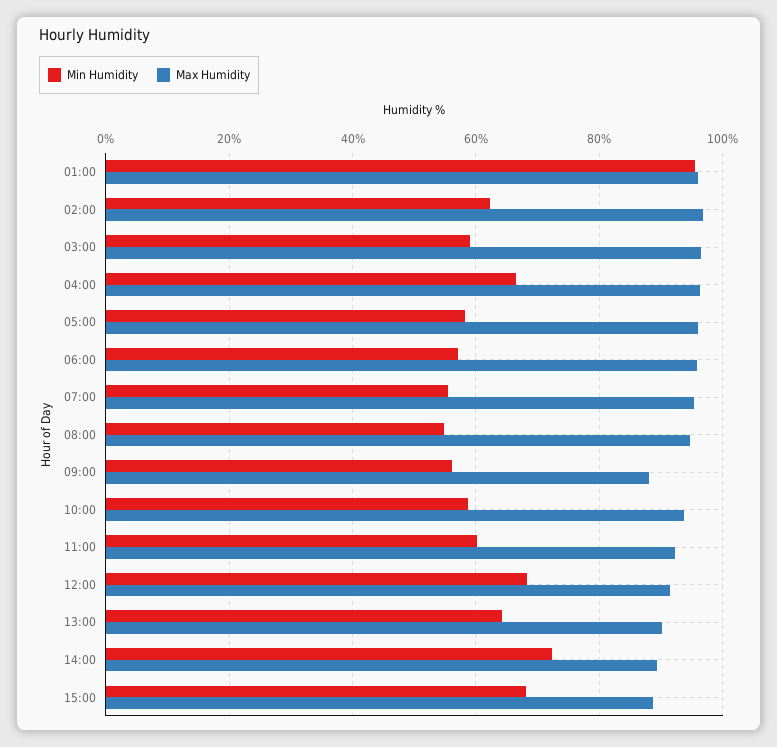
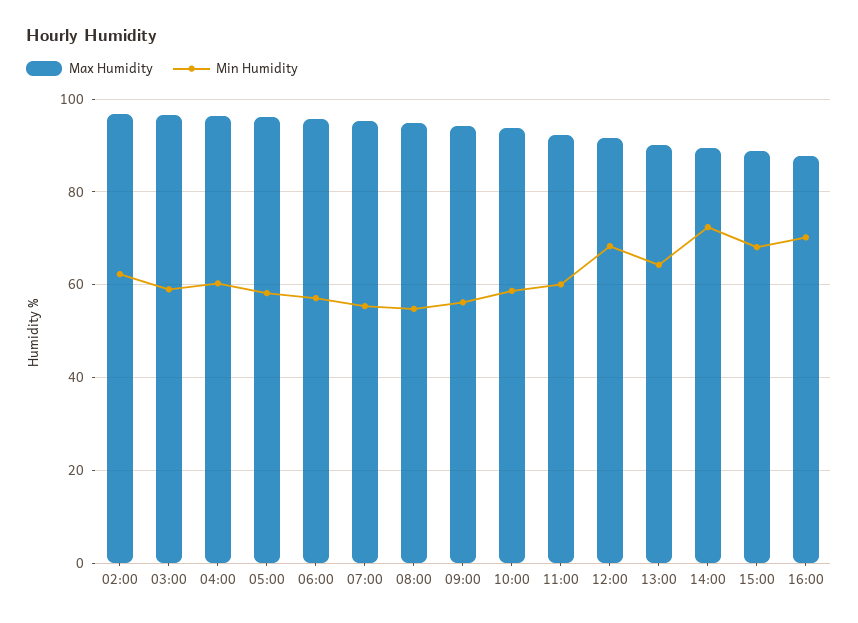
Min Humidity, 01:00: 96 -> none
Max Humidity, 01:00: 96 -> none
Min Humidity, 04:00: 66 -> 60
Max Humidity, 09:00: 88 -> 94
Max Humidity, 16:00: none -> 88
Min Humidity, 16:00: none -> 70

